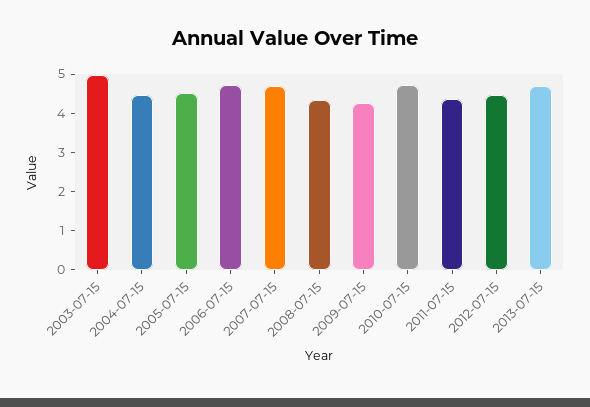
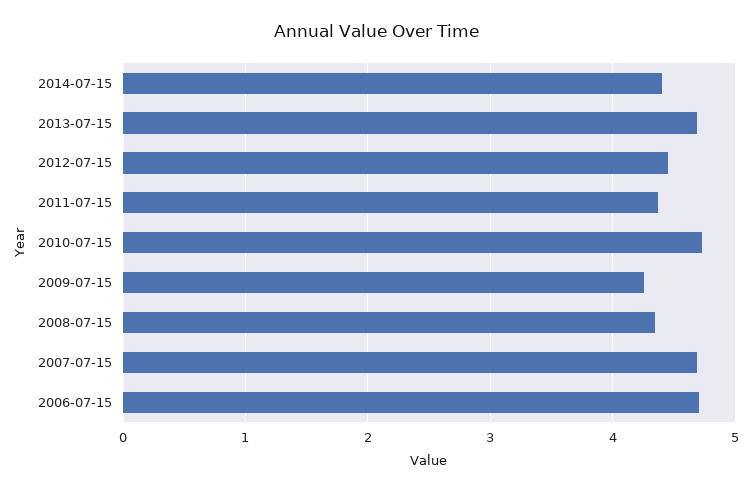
2003-07-15: 5 -> none
2004-07-15: 4.5 -> none
2005-07-15: 4.5 -> none
2014-07-15: none -> 4.4

